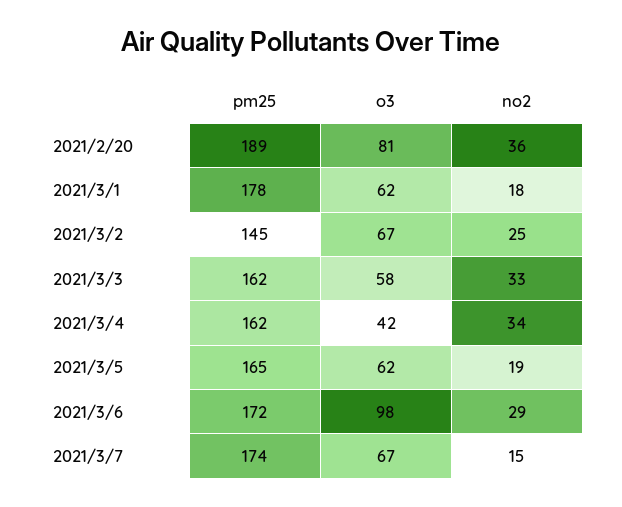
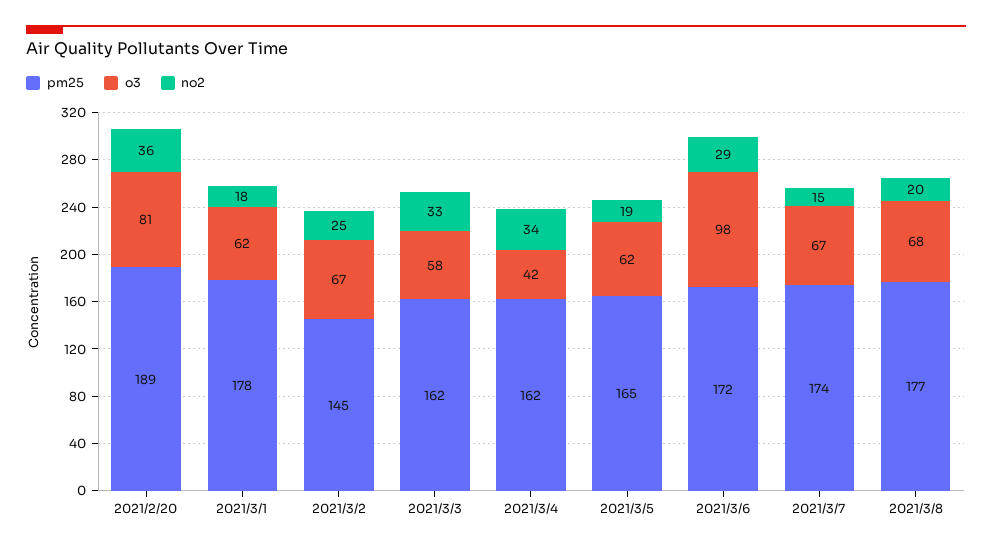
pm25, 2021/3/8: none -> 177
o3, 2021/3/8: none -> 68
no2, 2021/3/8: none -> 20

